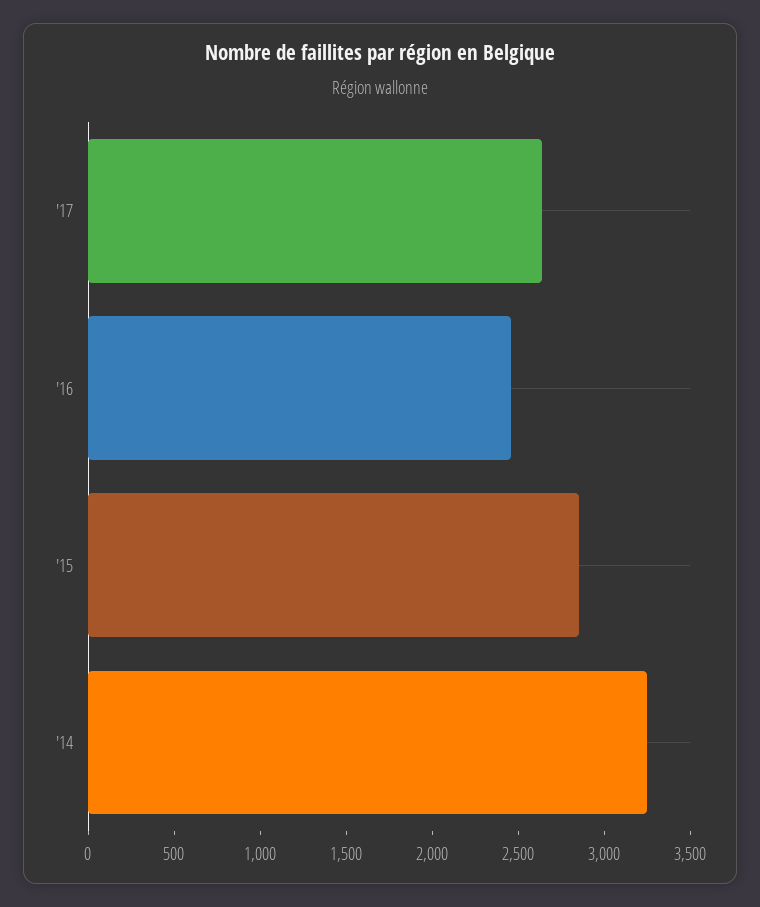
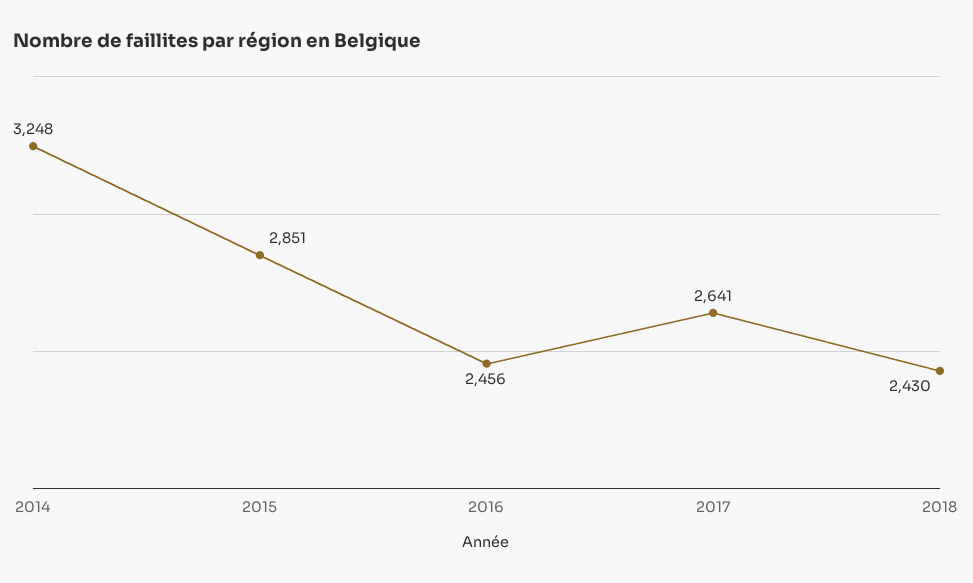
2018: none -> 2430

